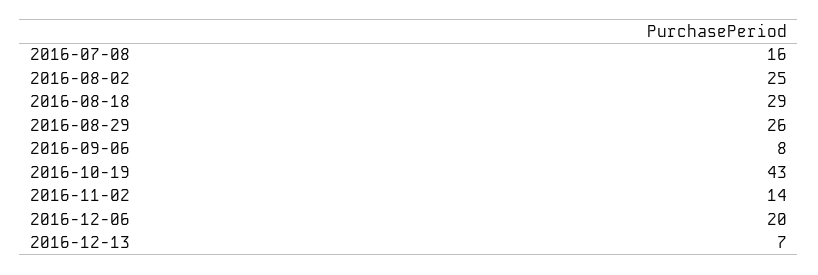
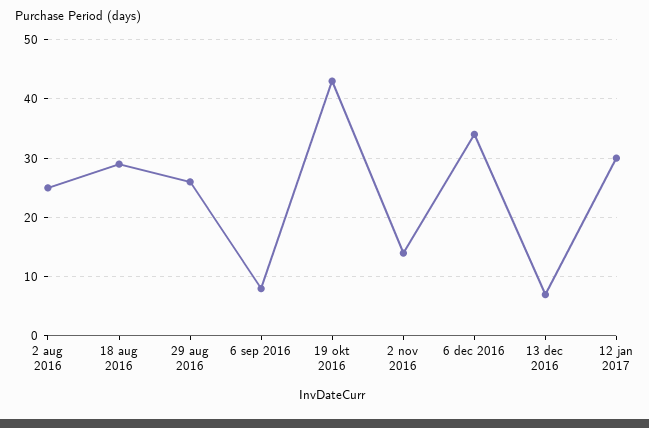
2016-07-08: 16 -> none
2016-12-06: 20 -> 35
12 jan 2017: none -> 30

